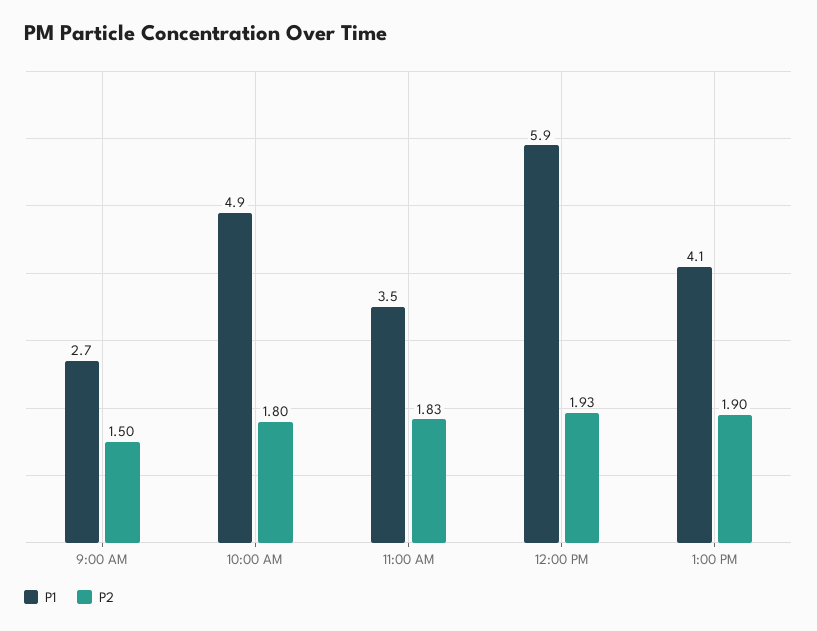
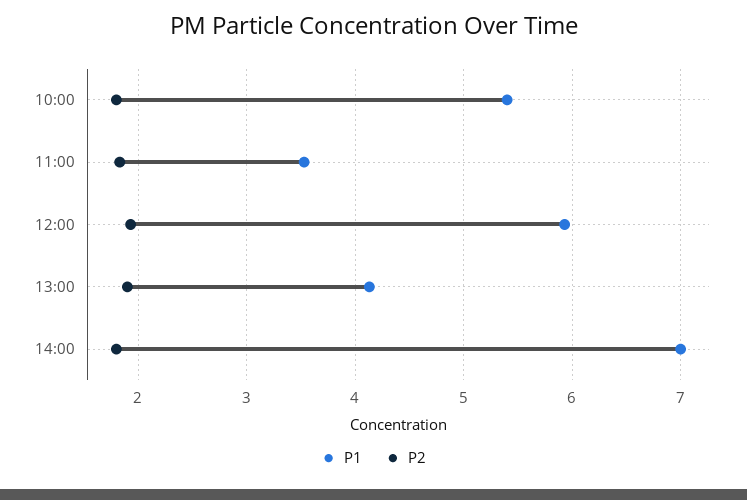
P1, 9:00 AM: 2.7 -> none
P2, 9:00 AM: 1.5 -> none
P1, 10:00 AM: 4.9 -> 5.4
P1, 14:00: none -> 7
P2, 14:00: none -> 1.8

